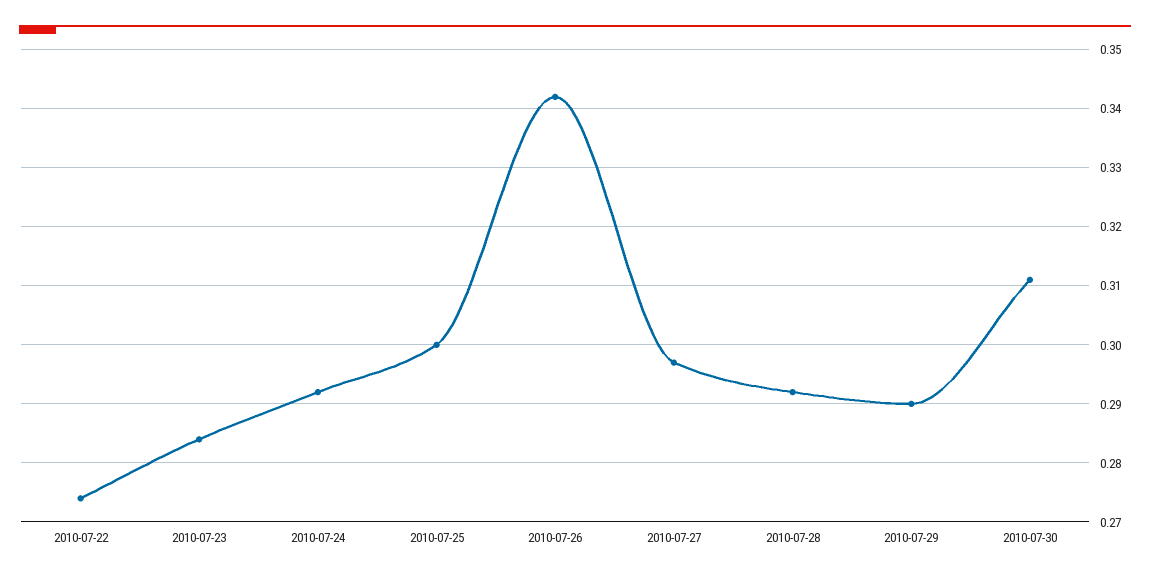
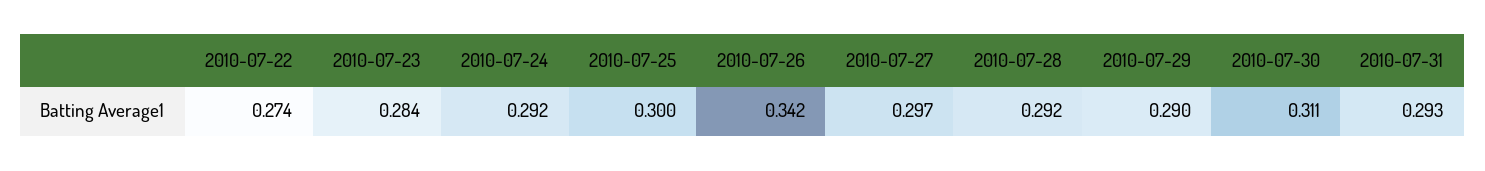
2010-07-31: none -> 0.293

